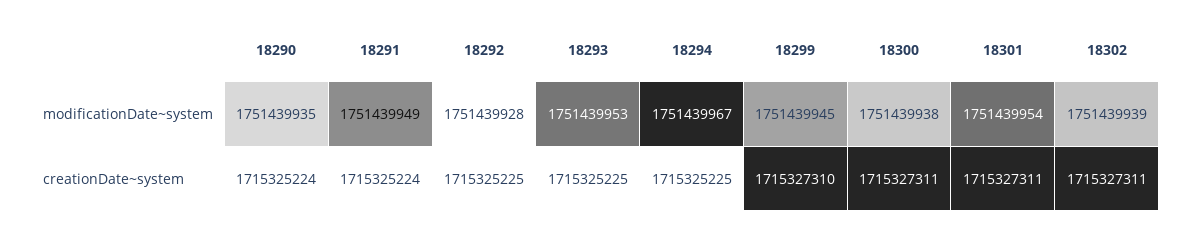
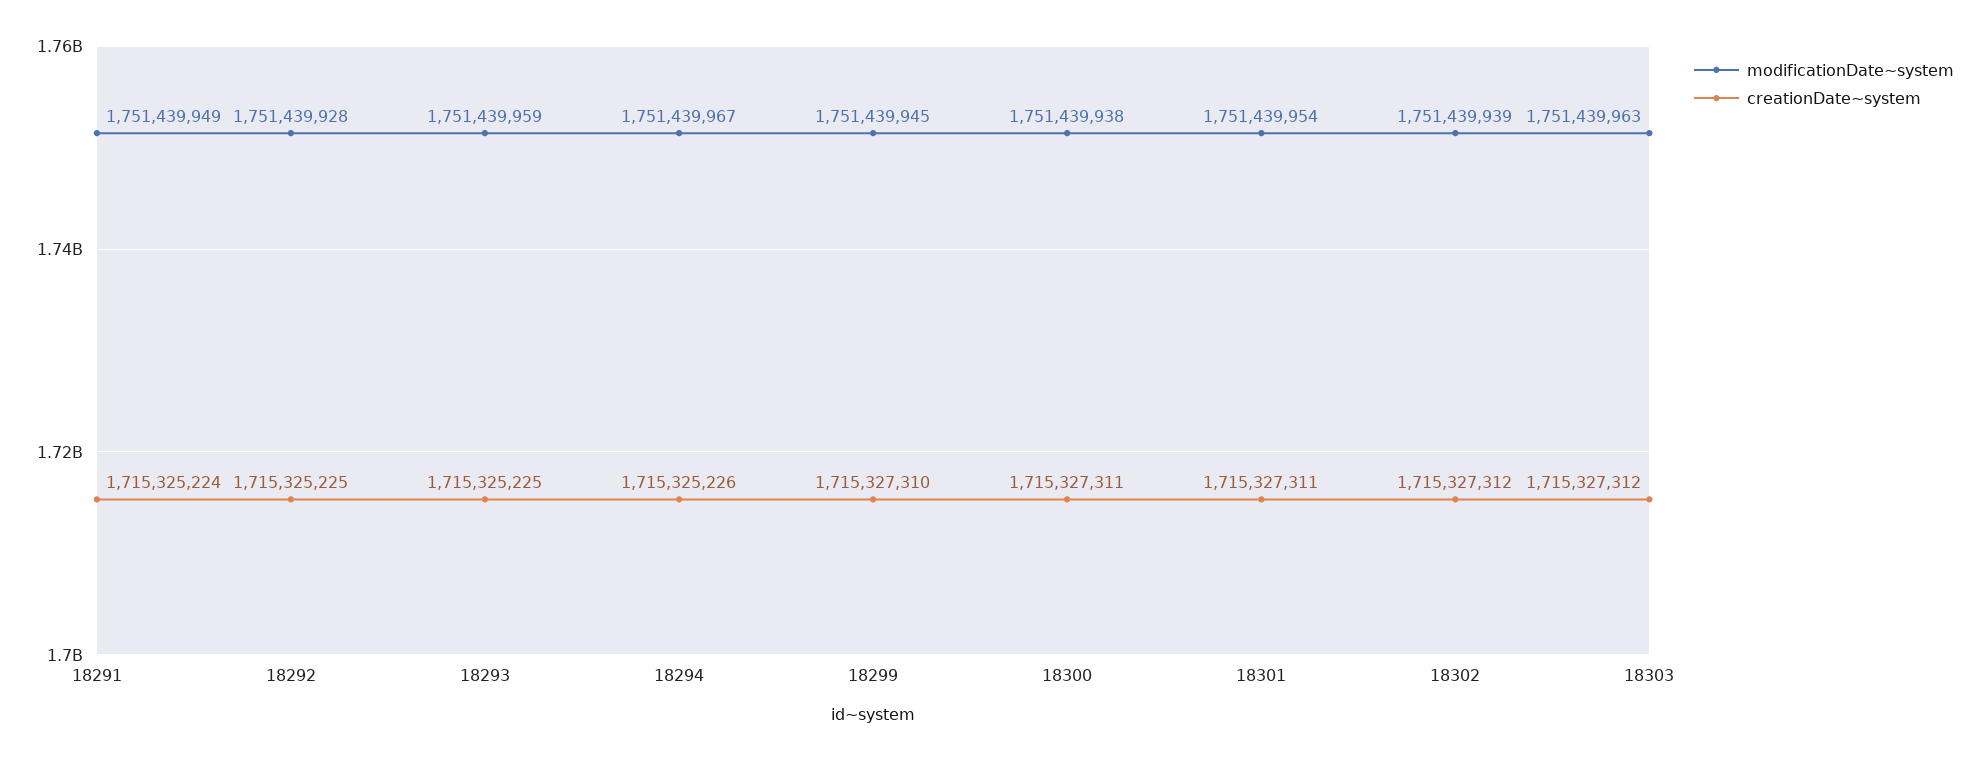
modificationDate~system, 18290: 1751439935 -> none
modificationDate~system, 18293: 1751439953 -> 1751439959
creationDate~system, 18290: 1715325224 -> none
creationDate~system, 18294: 1715325225 -> 1715325226
creationDate~system, 18302: 1715327311 -> 1715327312
modificationDate~system, 18303: none -> 1751439963
creationDate~system, 18303: none -> 1715327312

